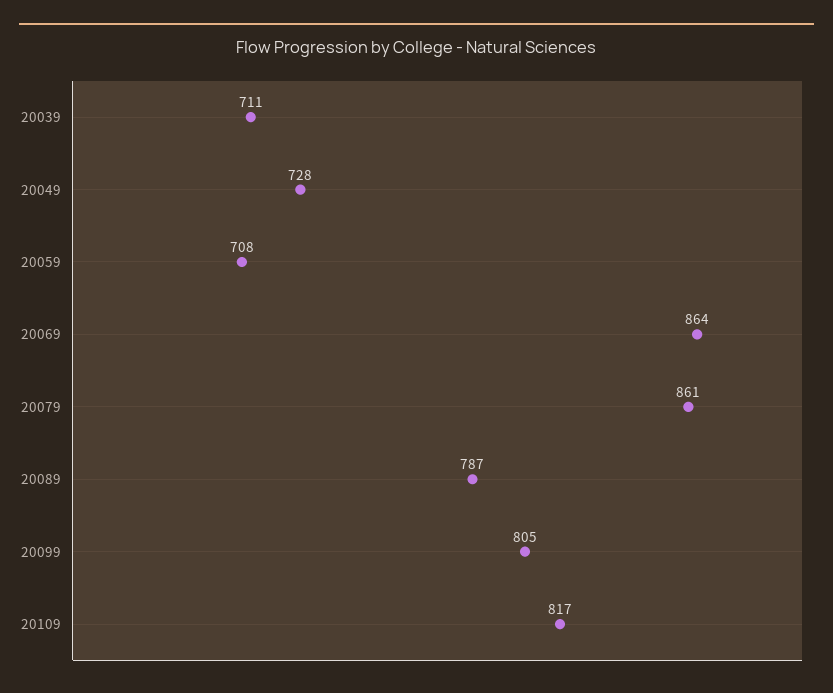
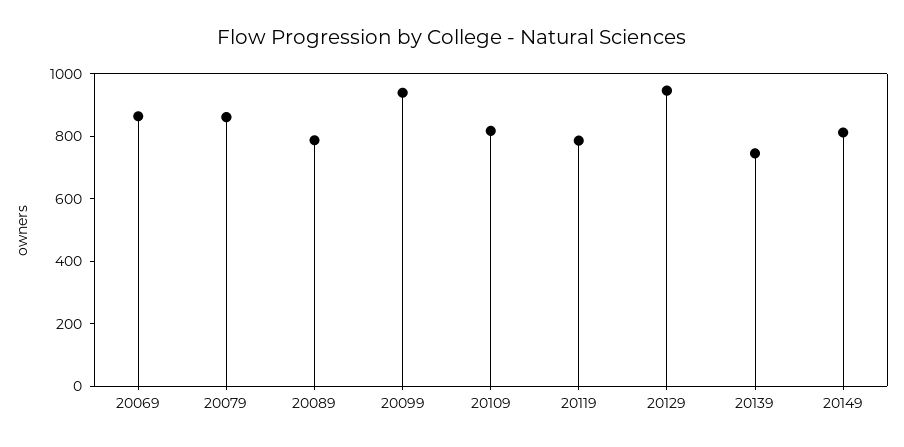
20039: 711 -> none
20049: 728 -> none
20059: 708 -> none
20099: 805 -> 950
20119: none -> 800
20129: none -> 950
20139: none -> 750
20149: none -> 800

